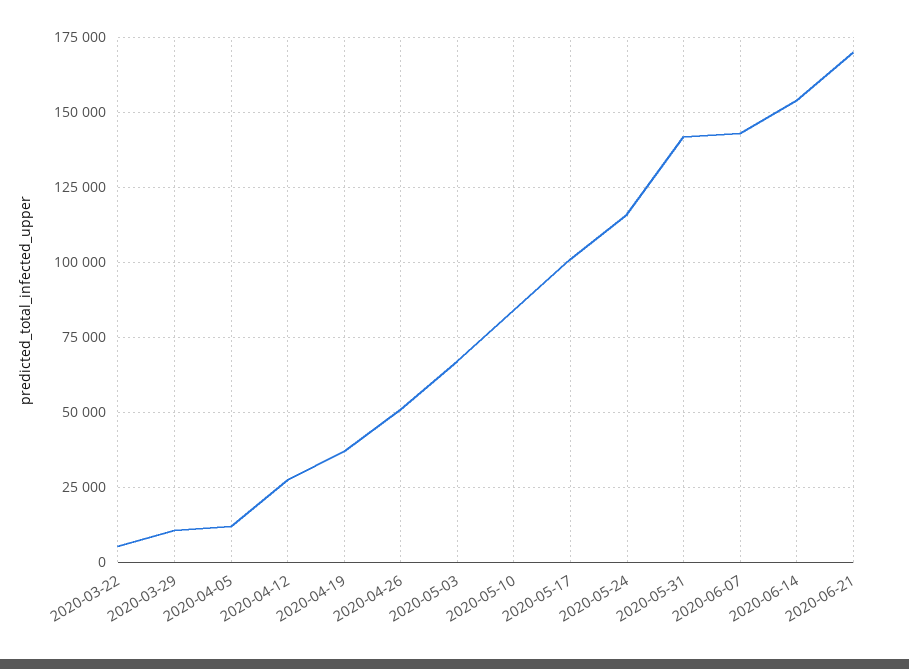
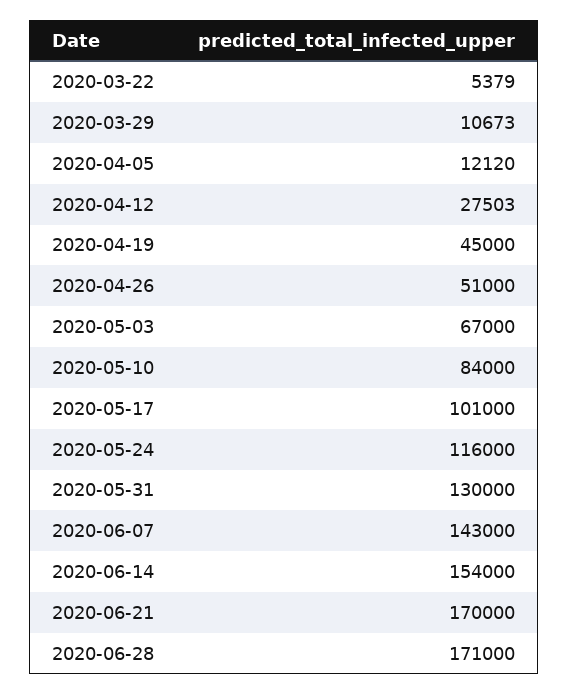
2020-04-19: 37500 -> 45000
2020-05-31: 142500 -> 130000
2020-06-28: none -> 171000

